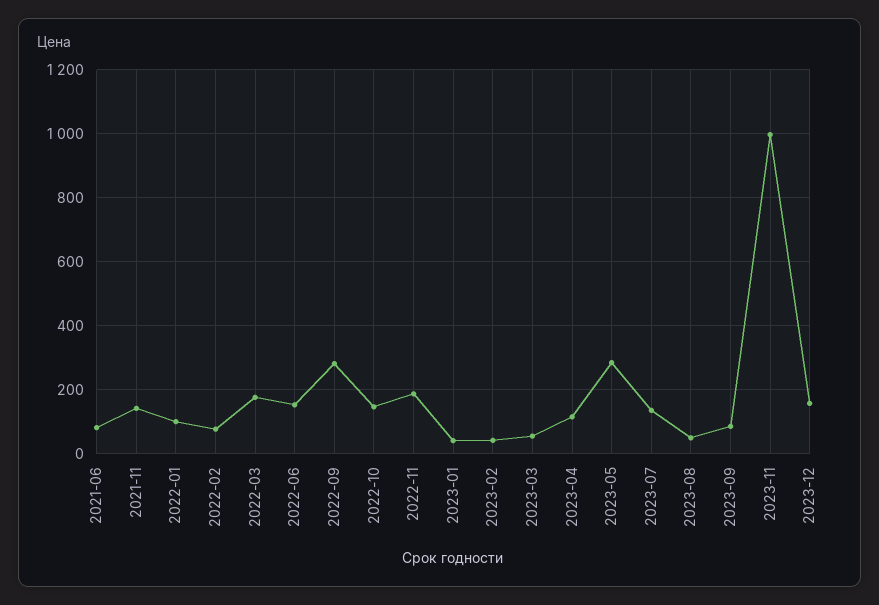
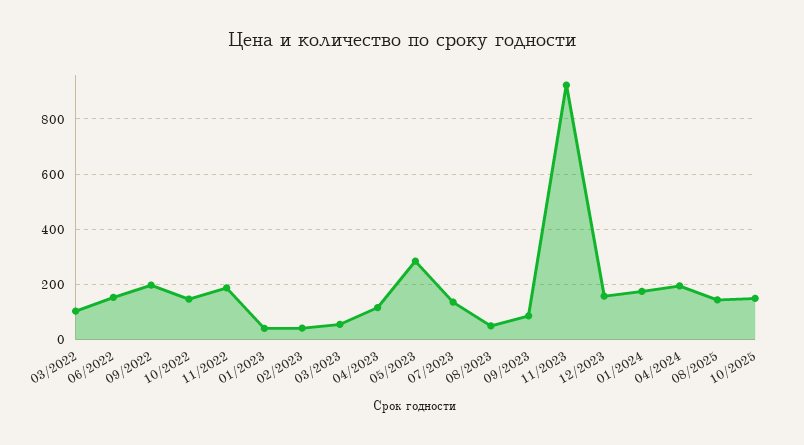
2021-06: 80 -> none
2021-11: 140 -> none
2022-01: 100 -> none
2022-02: 80 -> none
2022-03: 180 -> 100
2022-09: 280 -> 200
2023-11: 1000 -> 925
01/2024: none -> 175
04/2024: none -> 200
08/2025: none -> 150
10/2025: none -> 150

